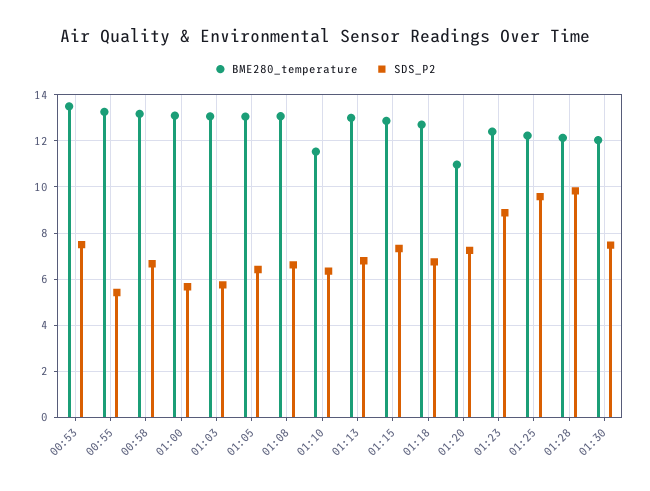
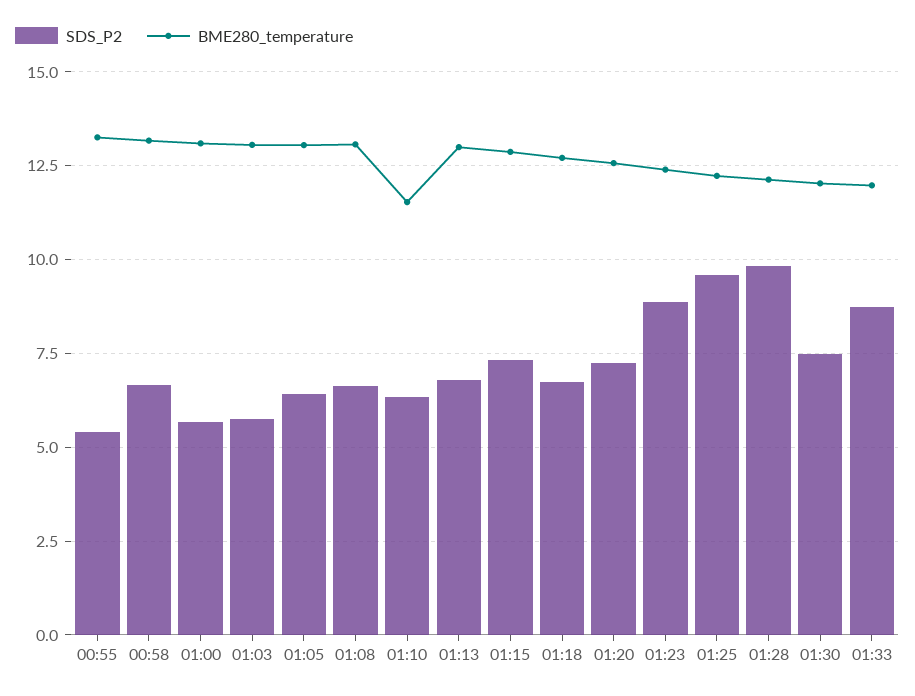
BME280_temperature, 00:53: 13.5 -> none
SDS_P2, 00:53: 7.5 -> none
BME280_temperature, 01:20: 11 -> 12.5
SDS_P2, 01:33: none -> 8.75
BME280_temperature, 01:33: none -> 12

